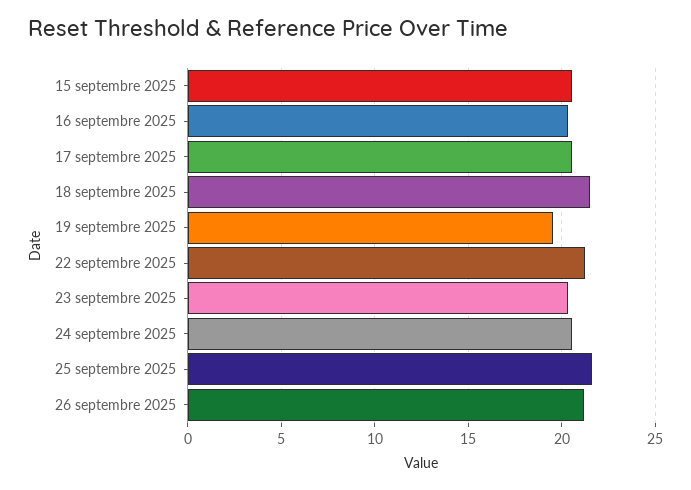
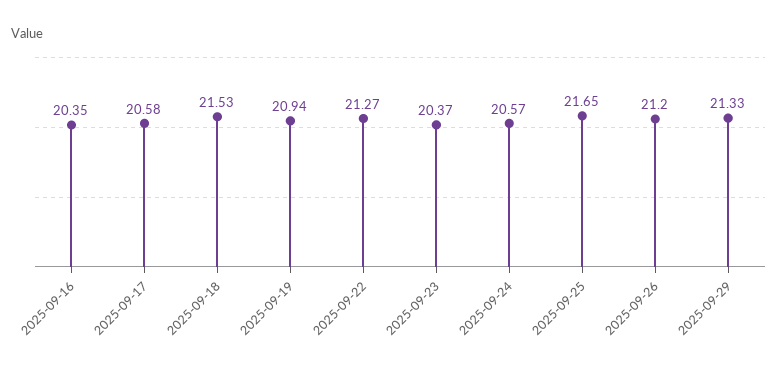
15 septembre 2025: 20.5 -> none
19 septembre 2025: 19.5 -> 20.94
2025-09-29: none -> 21.33

